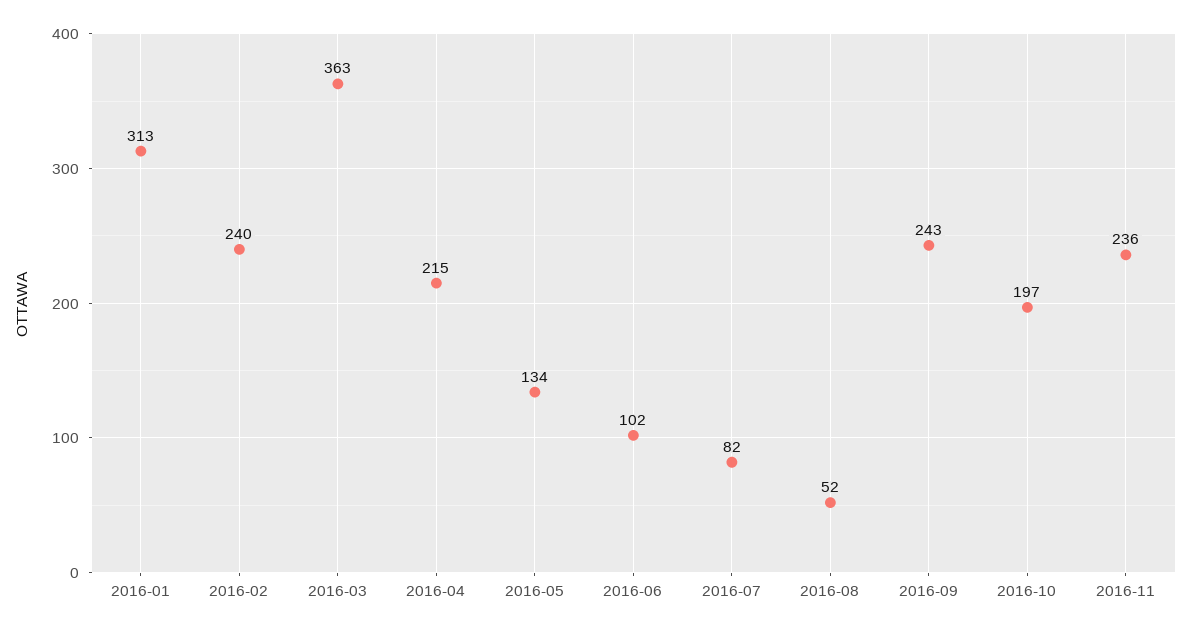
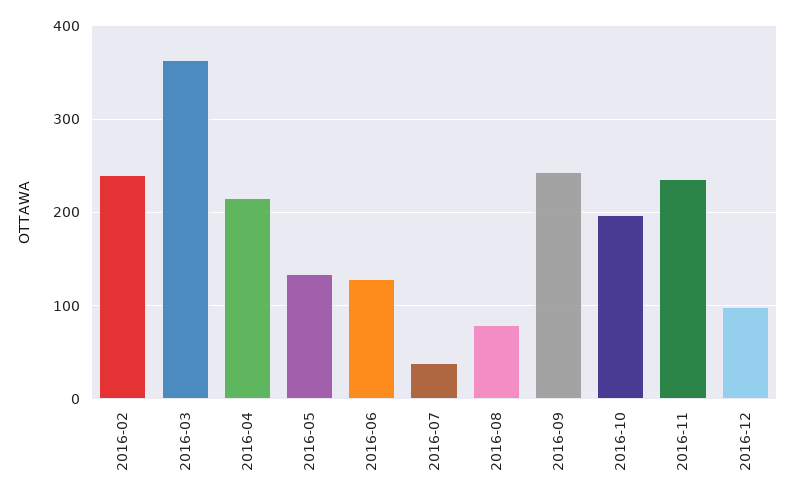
2016-01: 313 -> none
2016-06: 102 -> 130
2016-07: 82 -> 40
2016-08: 52 -> 80
2016-12: none -> 100

